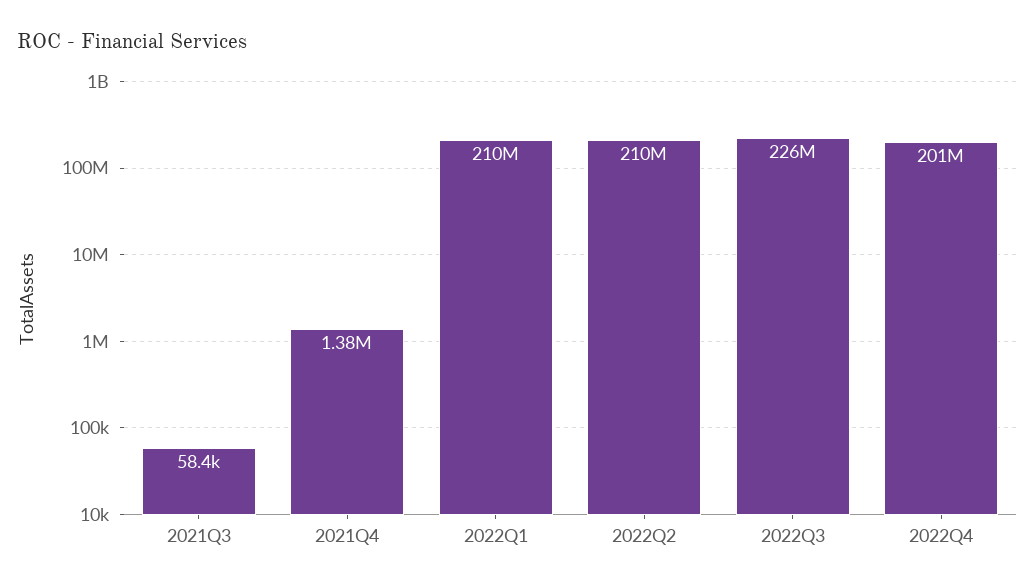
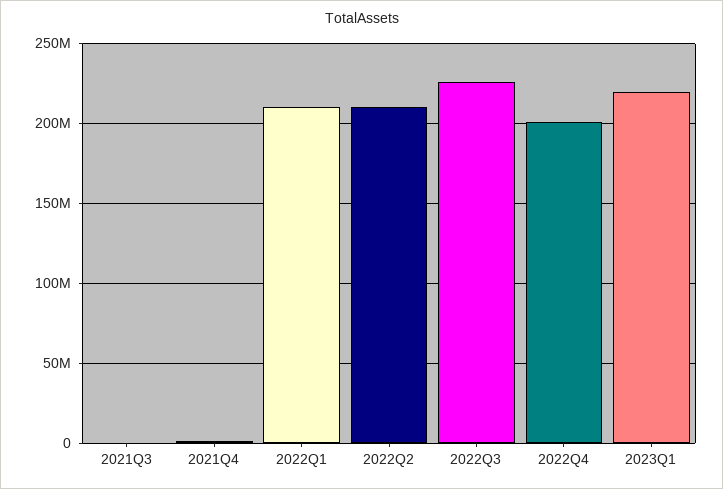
2023Q1: none -> 220000000

